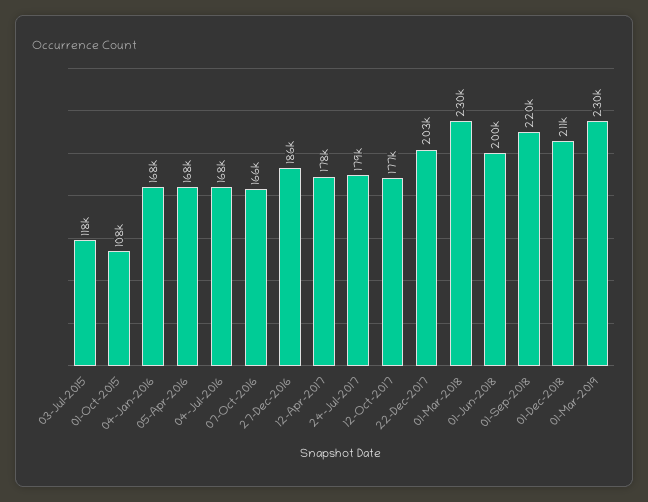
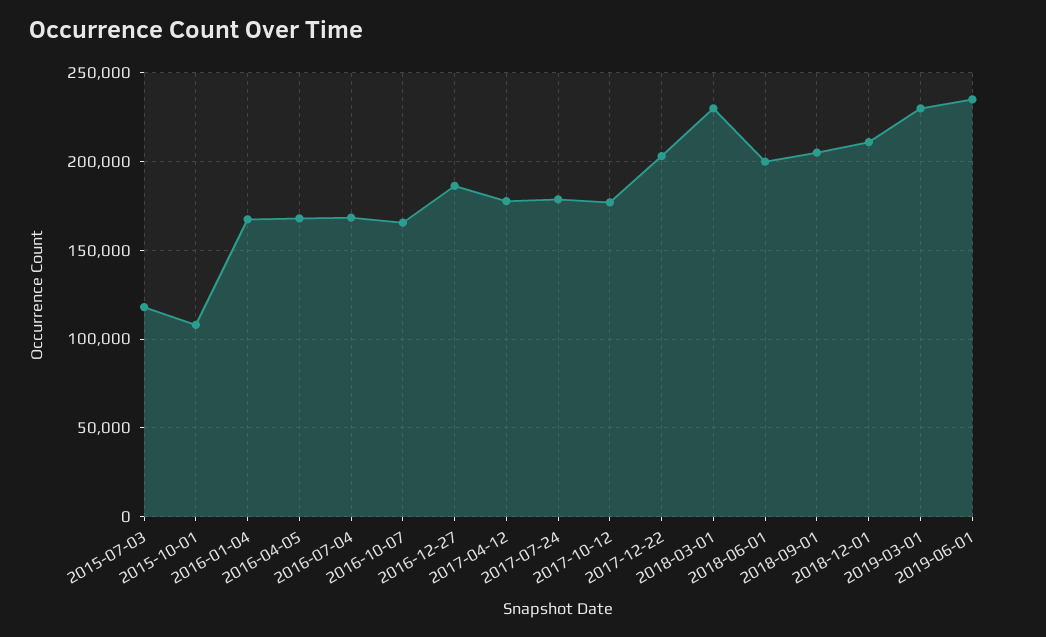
01-Sep-2018: 220000 -> 205000
2019-06-01: none -> 235000

